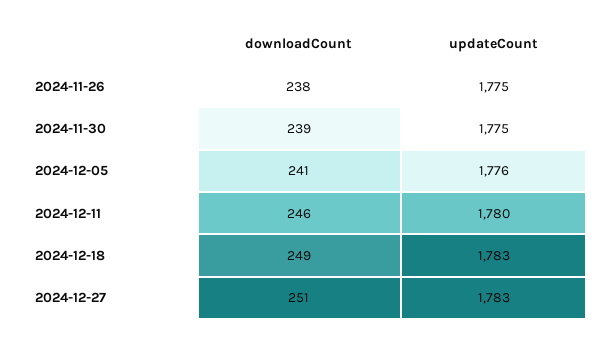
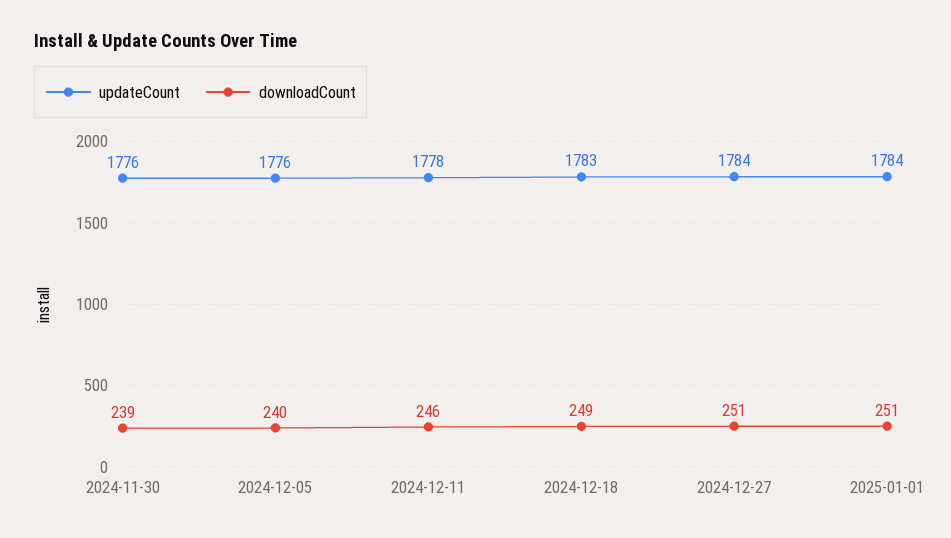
downloadCount, 2024-11-26: 238 -> none
updateCount, 2024-11-26: 1775 -> none
updateCount, 2024-11-30: 1775 -> 1776
downloadCount, 2024-12-05: 241 -> 240
updateCount, 2024-12-11: 1780 -> 1778
updateCount, 2024-12-27: 1783 -> 1784
updateCount, 2025-01-01: none -> 1784
downloadCount, 2025-01-01: none -> 251

